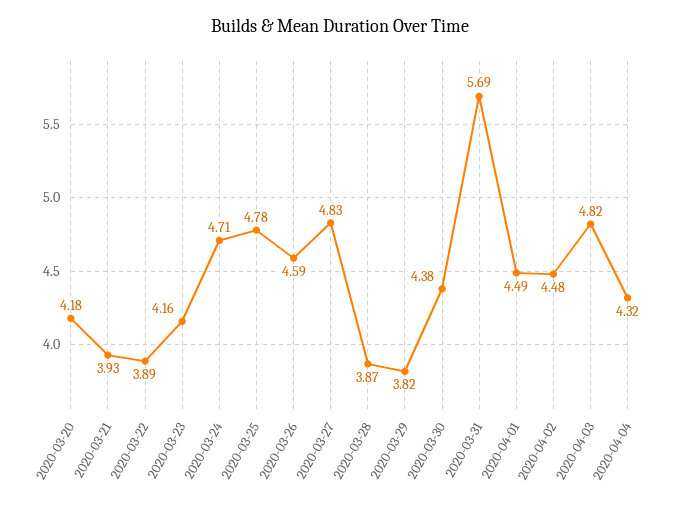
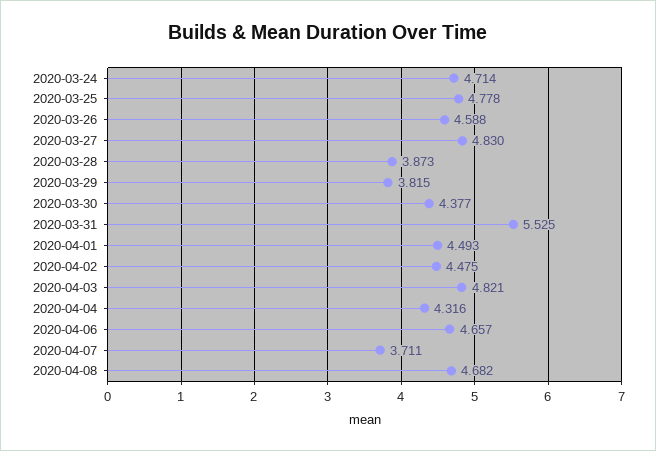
2020-03-20: 4.18 -> none
2020-03-21: 3.93 -> none
2020-03-22: 3.89 -> none
2020-03-23: 4.16 -> none
2020-03-31: 5.69 -> 5.525
2020-04-06: none -> 4.657
2020-04-07: none -> 3.711
2020-04-08: none -> 4.682

